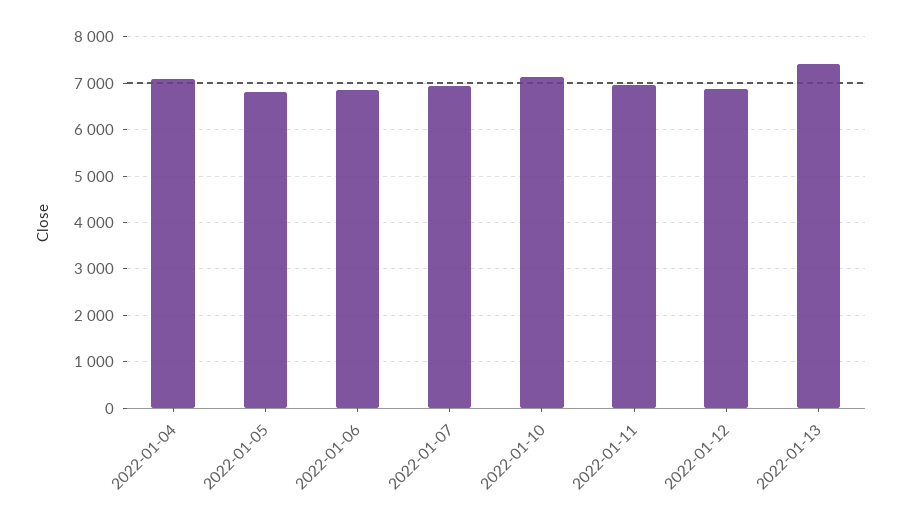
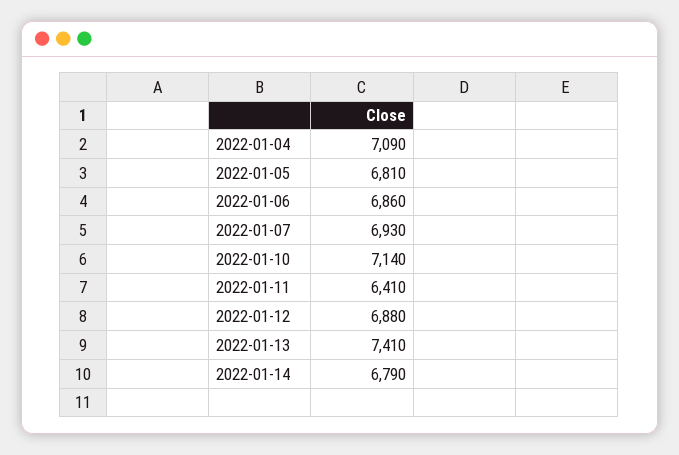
2022-01-11: 7000 -> 6410
2022-01-14: none -> 6790

